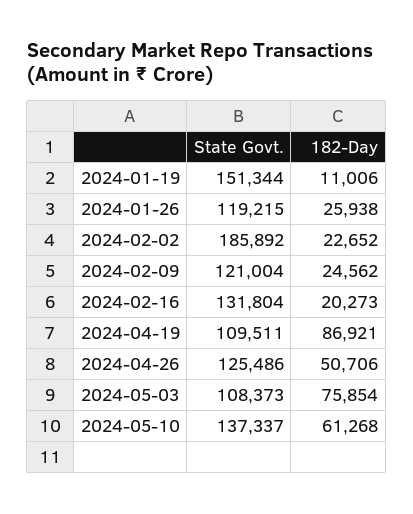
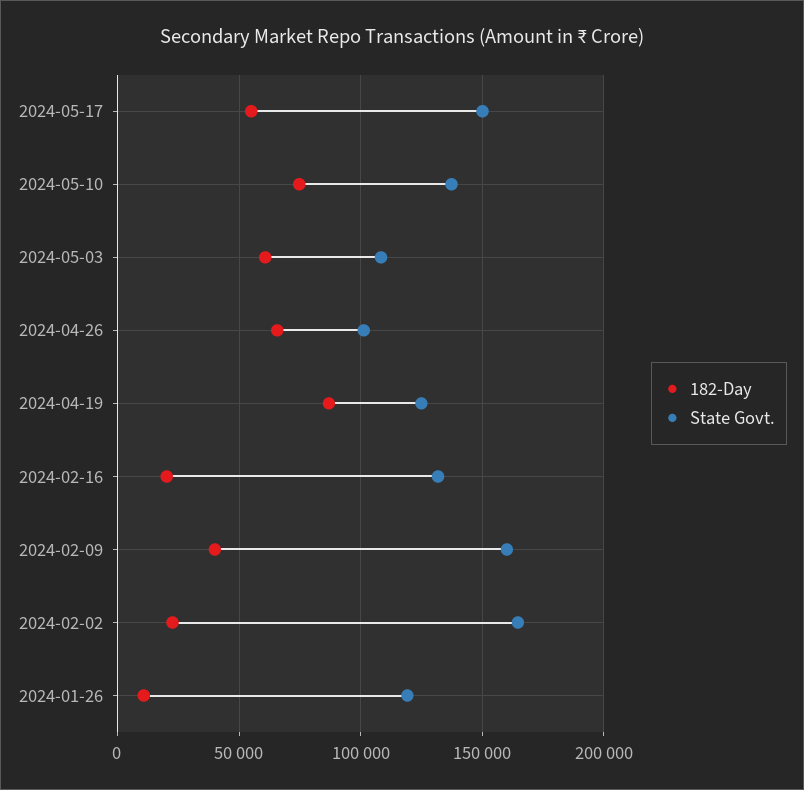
State Govt., 2024-01-19: 151344 -> none
182-Day, 2024-01-19: 11006 -> none
182-Day, 2024-01-26: 25938 -> 10000
State Govt., 2024-02-02: 185892 -> 165000
State Govt., 2024-02-09: 121004 -> 160000
182-Day, 2024-02-09: 24562 -> 40000
State Govt., 2024-04-19: 109511 -> 125000
State Govt., 2024-04-26: 125486 -> 100000
182-Day, 2024-04-26: 50706 -> 65000
182-Day, 2024-05-03: 75854 -> 60000
182-Day, 2024-05-10: 61268 -> 75000
182-Day, 2024-05-17: none -> 55000
State Govt., 2024-05-17: none -> 150000

